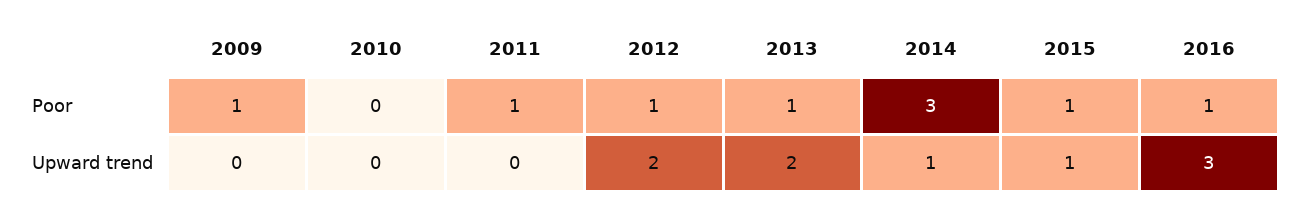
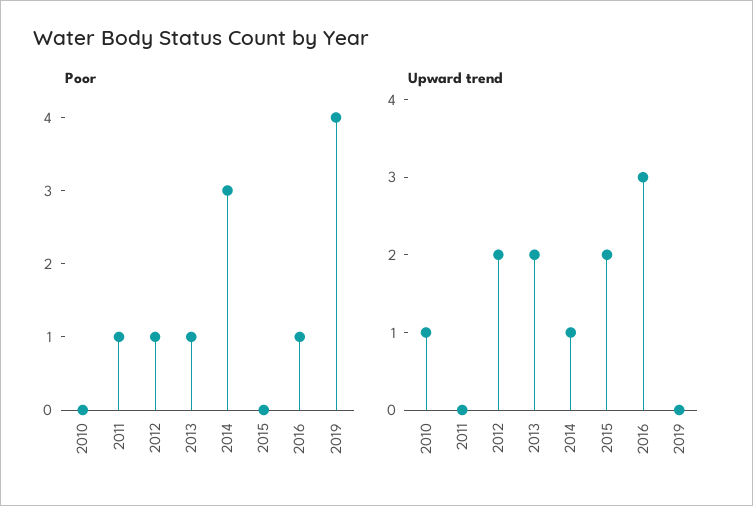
Poor, 2009: 1 -> none
Poor, 2015: 1 -> 0
Upward trend, 2009: 0 -> none
Upward trend, 2010: 0 -> 1
Upward trend, 2015: 1 -> 2
Poor, 2019: none -> 4
Upward trend, 2019: none -> 0

